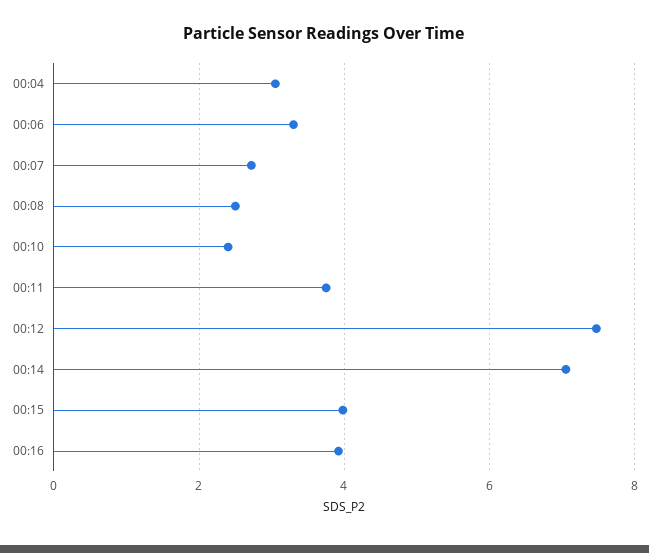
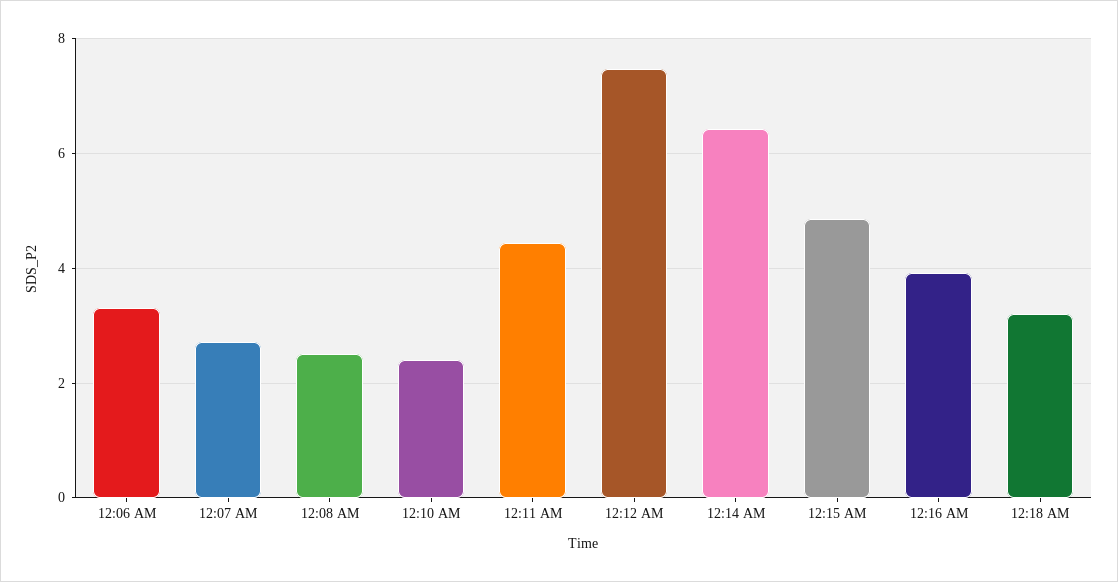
00:04: 3 -> none
00:11: 3.8 -> 4.4
00:14: 7 -> 6.4
00:15: 4 -> 4.8
12:18 AM: none -> 3.2

